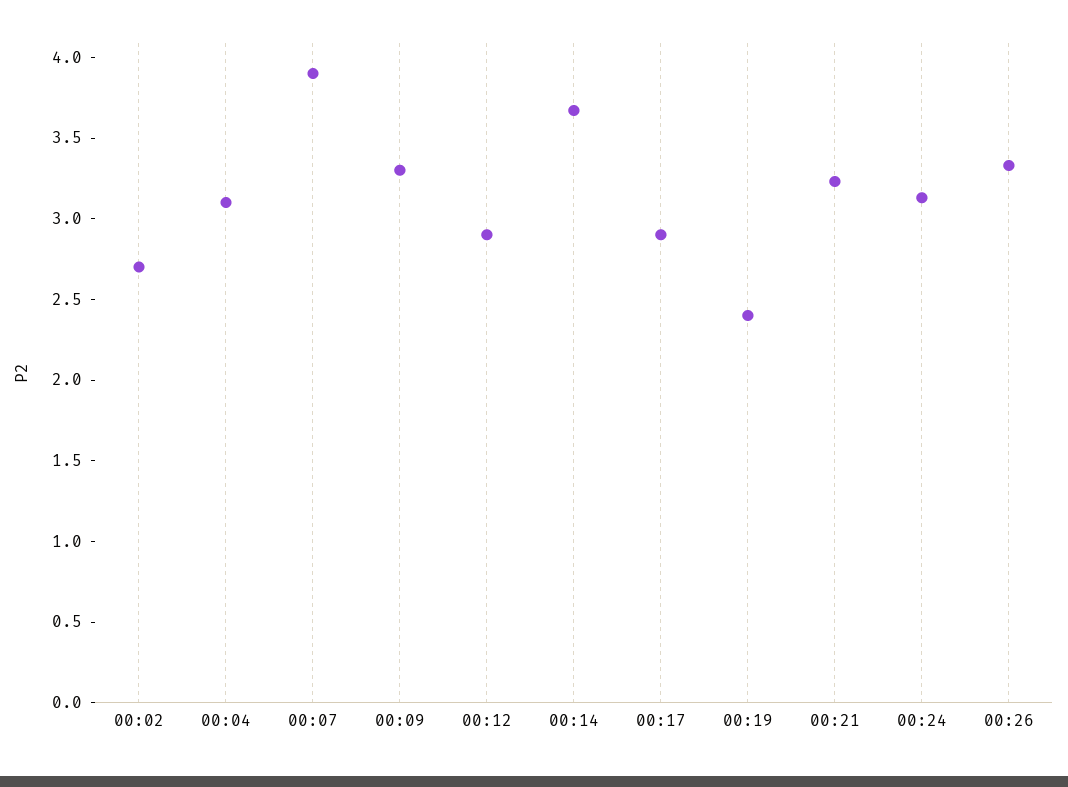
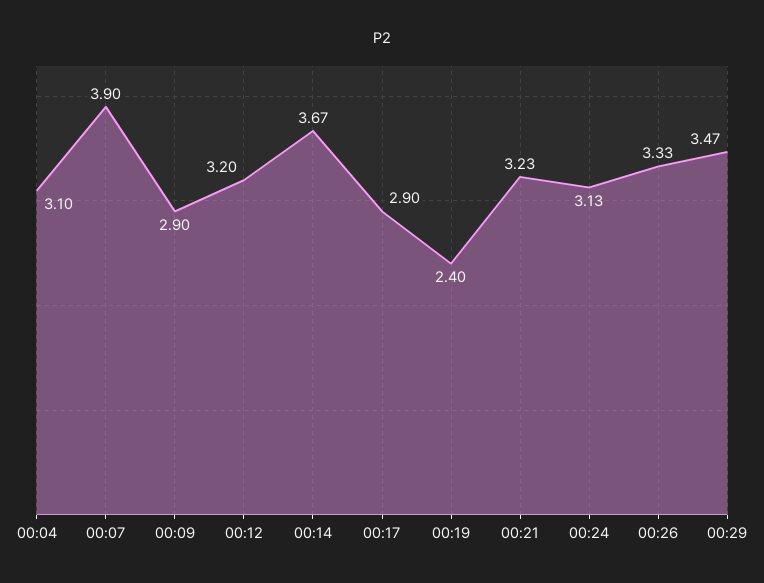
00:02: 2.7 -> none
00:09: 3.3 -> 2.9
00:12: 2.9 -> 3.2
00:29: none -> 3.47

